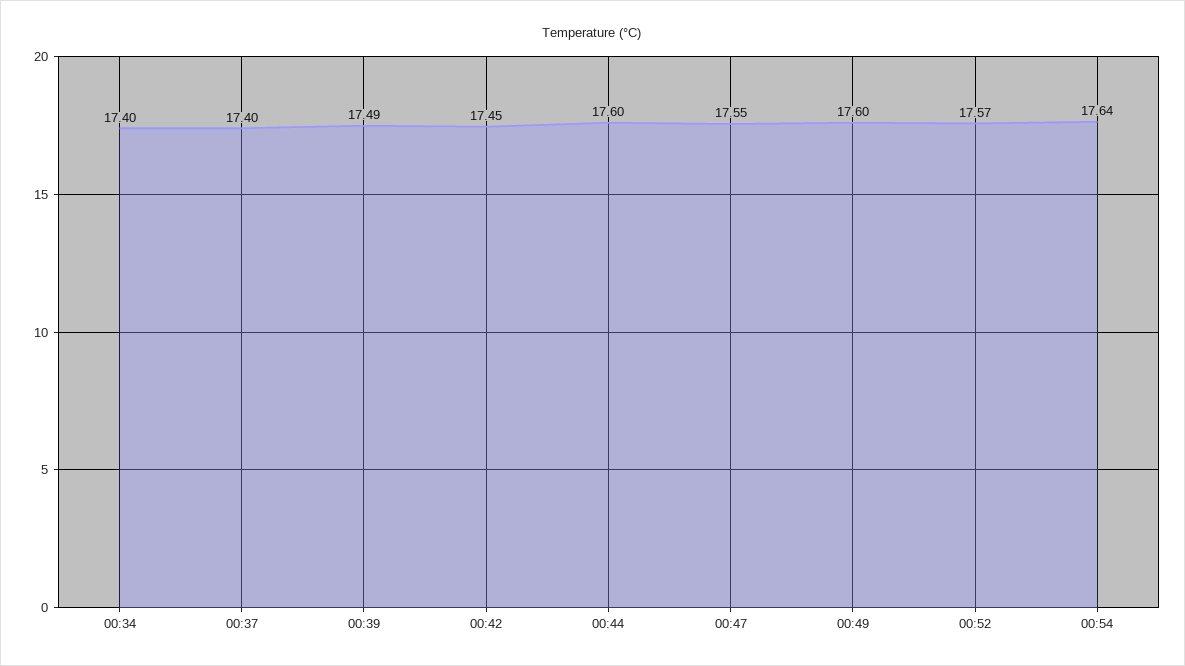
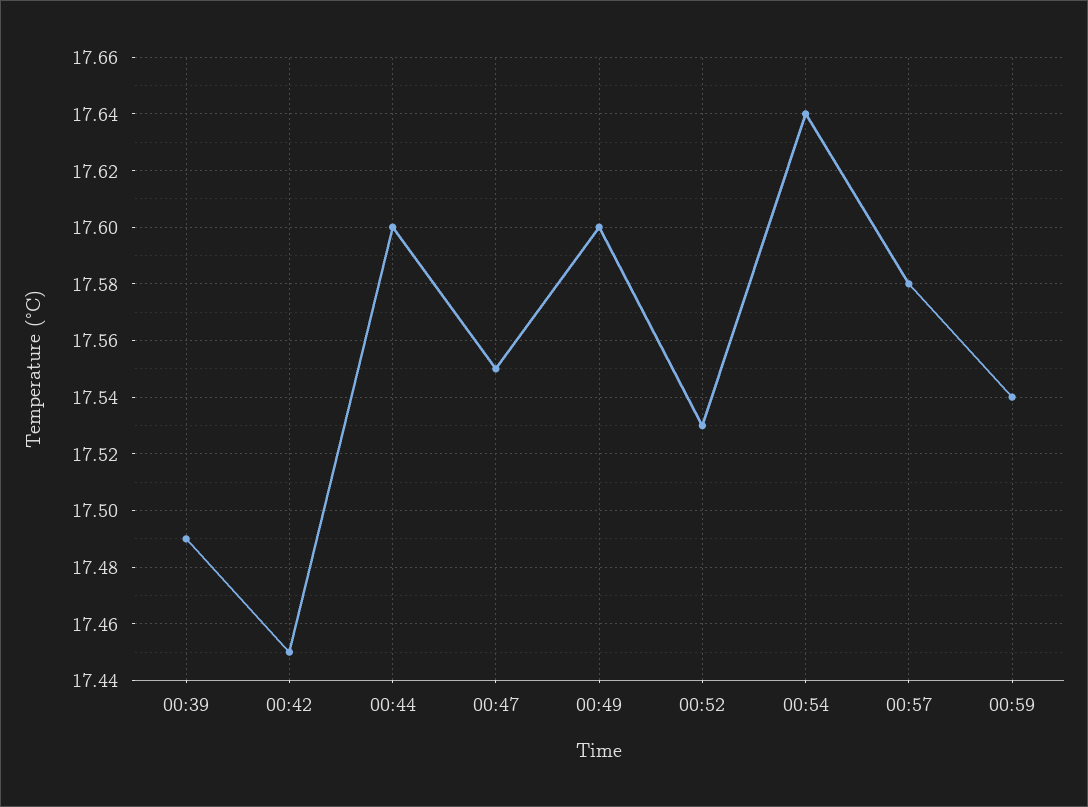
00:34: 17.4 -> none
00:37: 17.4 -> none
00:52: 17.57 -> 17.53
00:57: none -> 17.58
00:59: none -> 17.54

